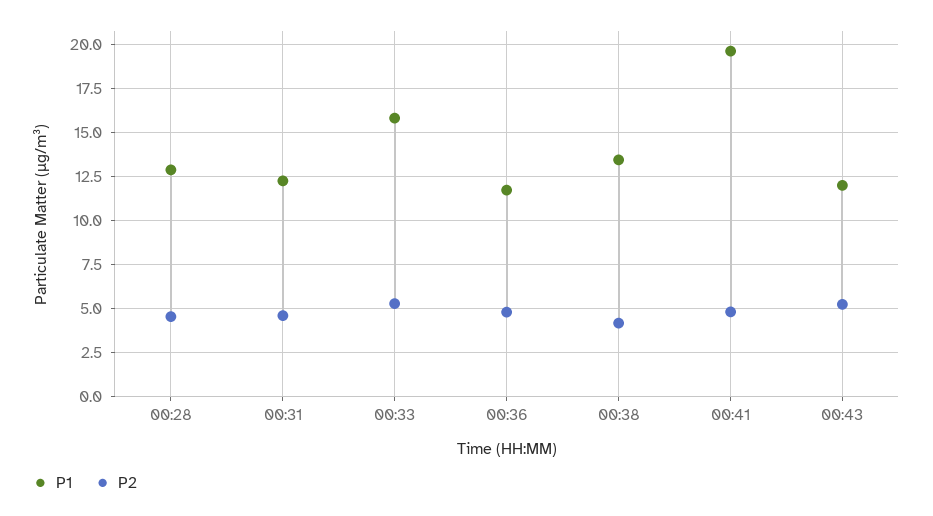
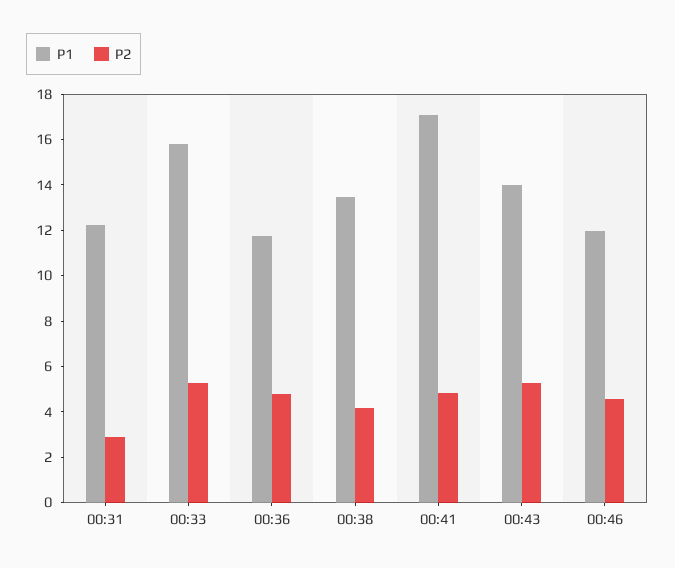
P1, 00:28: 13 -> none
P2, 00:28: 4.5 -> none
P2, 00:31: 4.5 -> 3
P1, 00:41: 19.5 -> 17
P1, 00:43: 12 -> 14
P1, 00:46: none -> 12
P2, 00:46: none -> 4.5

